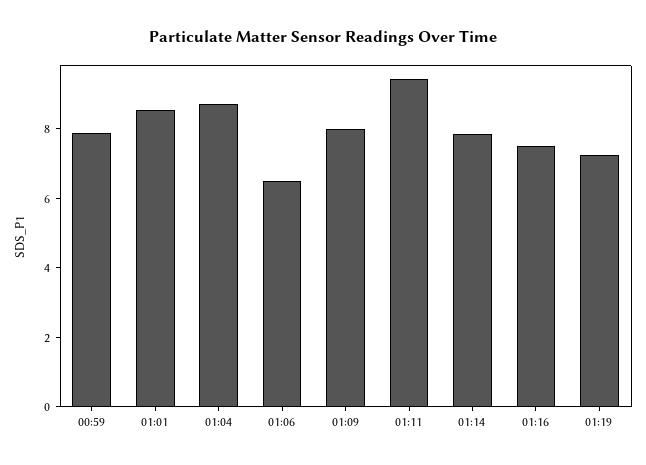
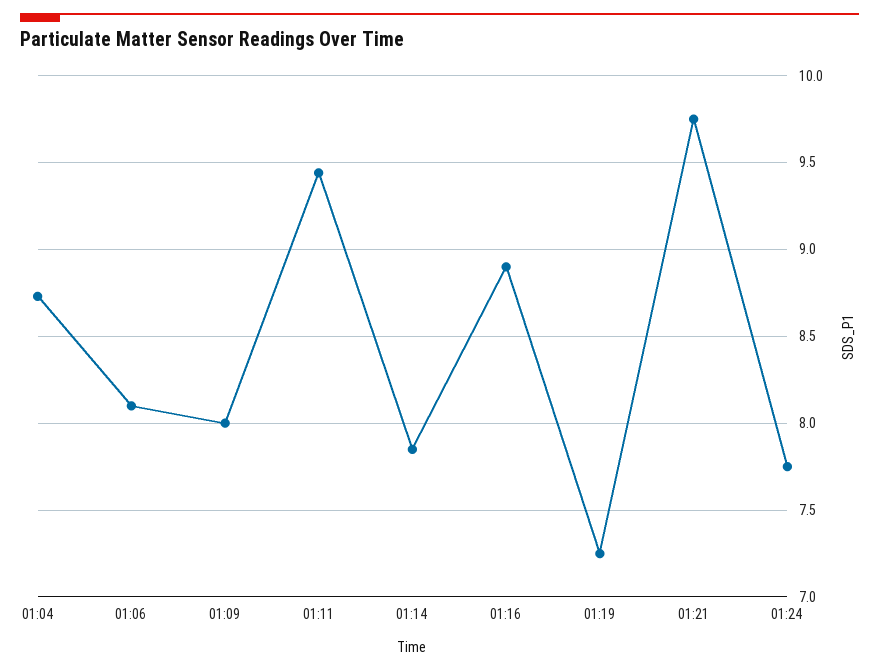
00:59: 8 -> none
01:01: 8.5 -> none
01:06: 6.5 -> 8.1
01:16: 7.5 -> 8.9
01:21: none -> 9.75
01:24: none -> 7.75

